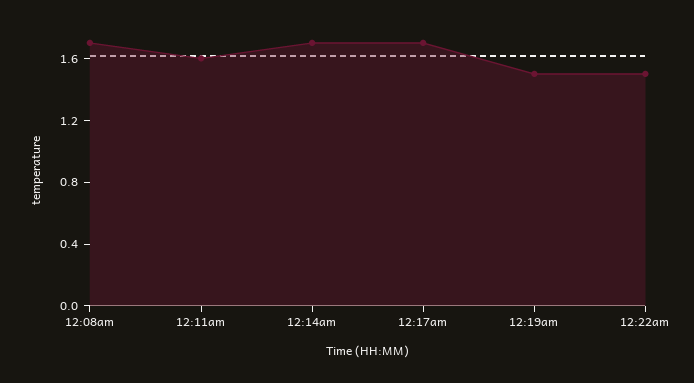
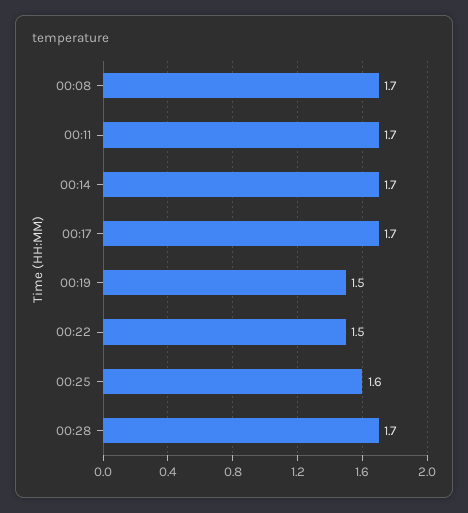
12:11am: 1.6 -> 1.7
00:25: none -> 1.6
00:28: none -> 1.7

